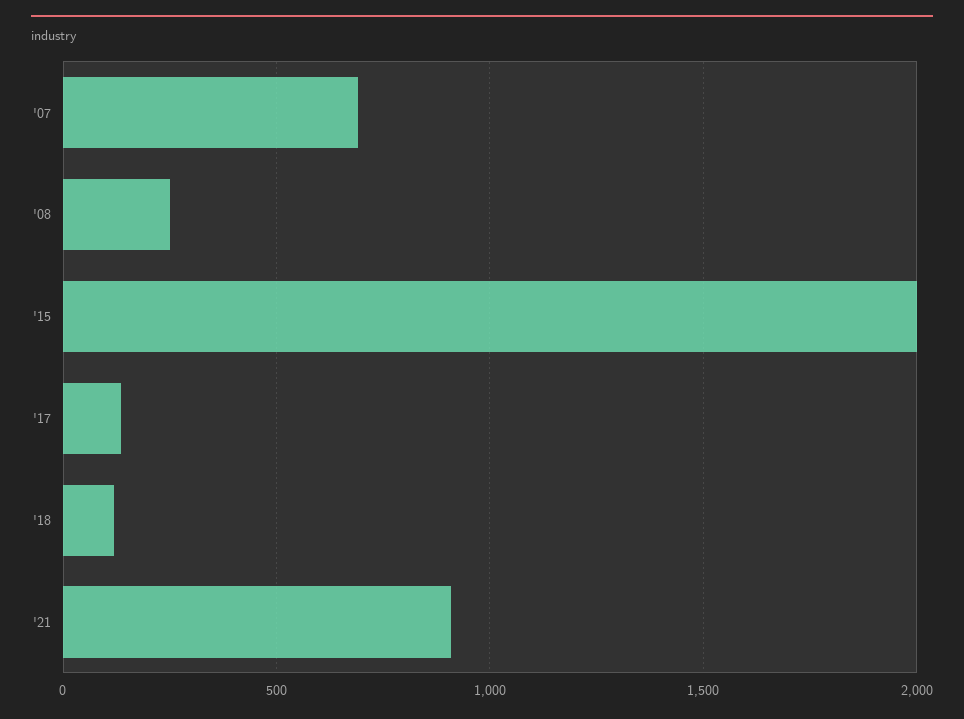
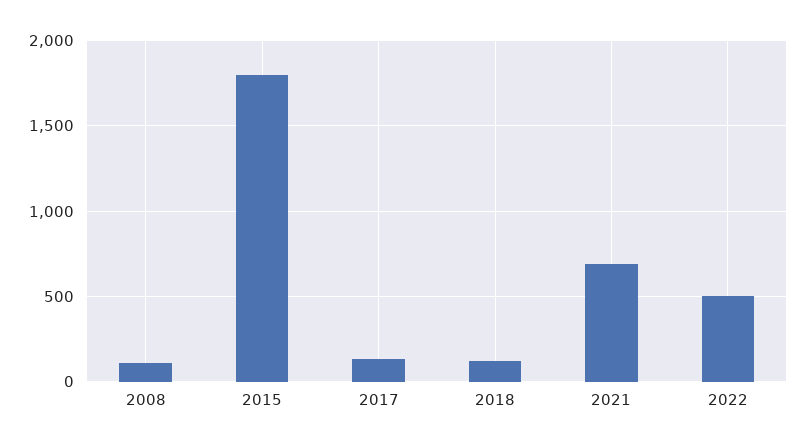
'07: 700 -> none
'08: 250 -> 100
'15: 2000 -> 1800
'21: 900 -> 700
2022: none -> 500

